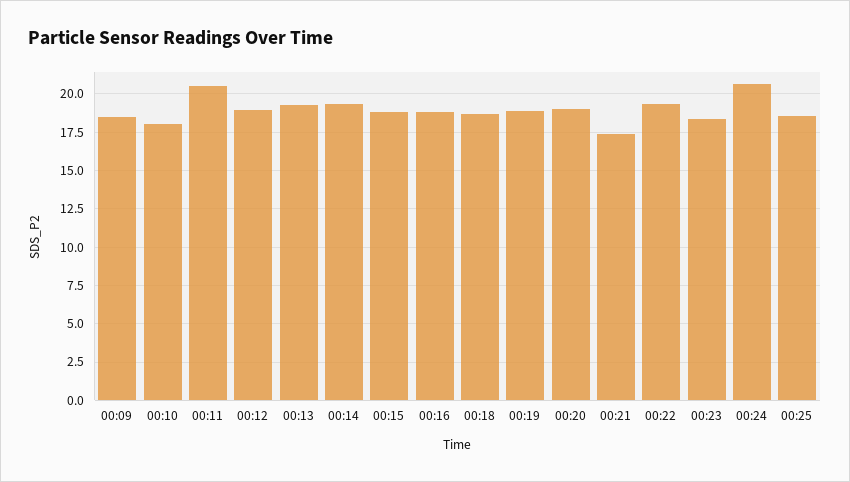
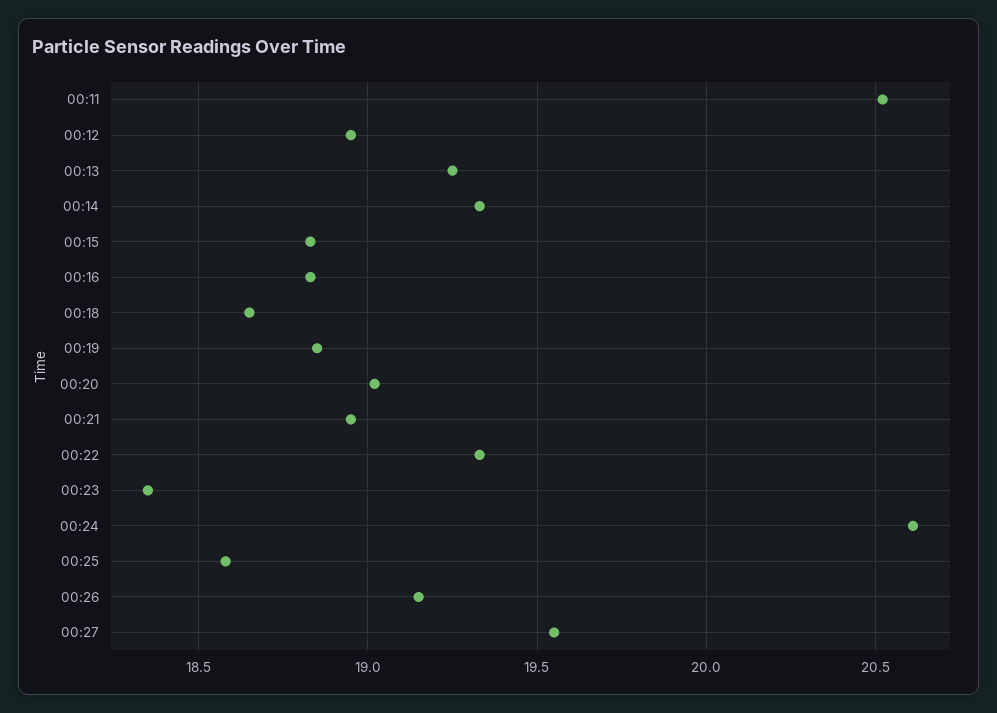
00:09: 18.5 -> none
00:10: 18 -> none
00:21: 17.5 -> 18.95
00:26: none -> 19.15
00:27: none -> 19.55

